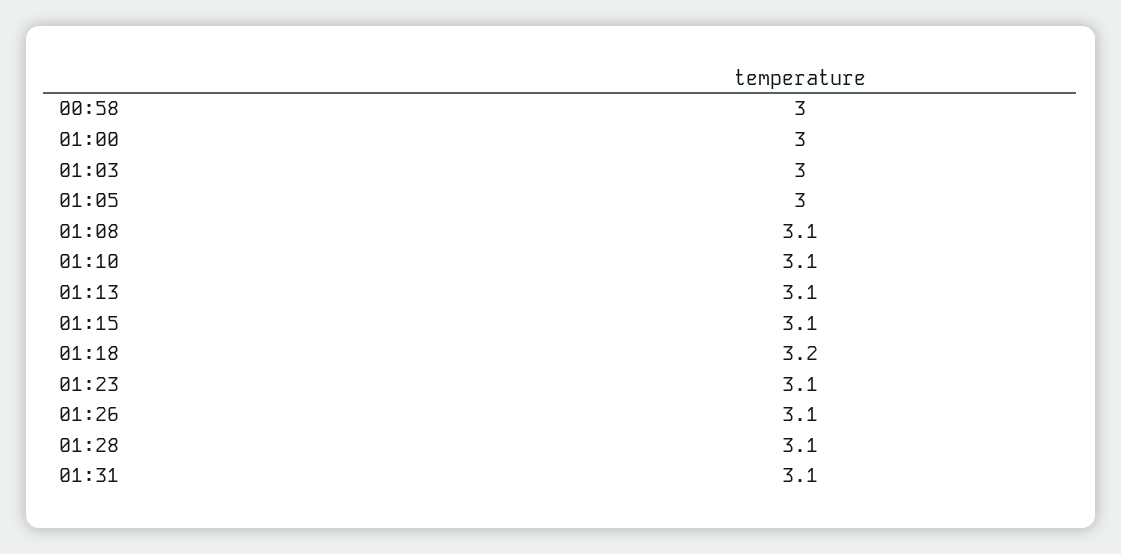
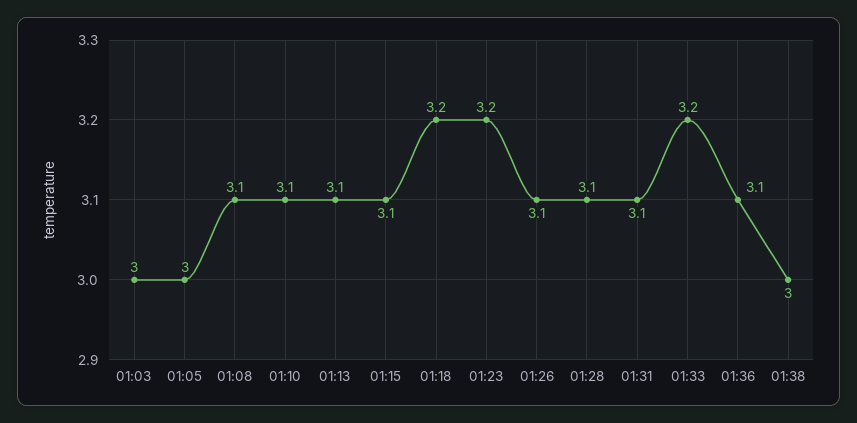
00:58: 3 -> none
01:00: 3 -> none
01:23: 3.1 -> 3.2
01:33: none -> 3.2
01:36: none -> 3.1
01:38: none -> 3

